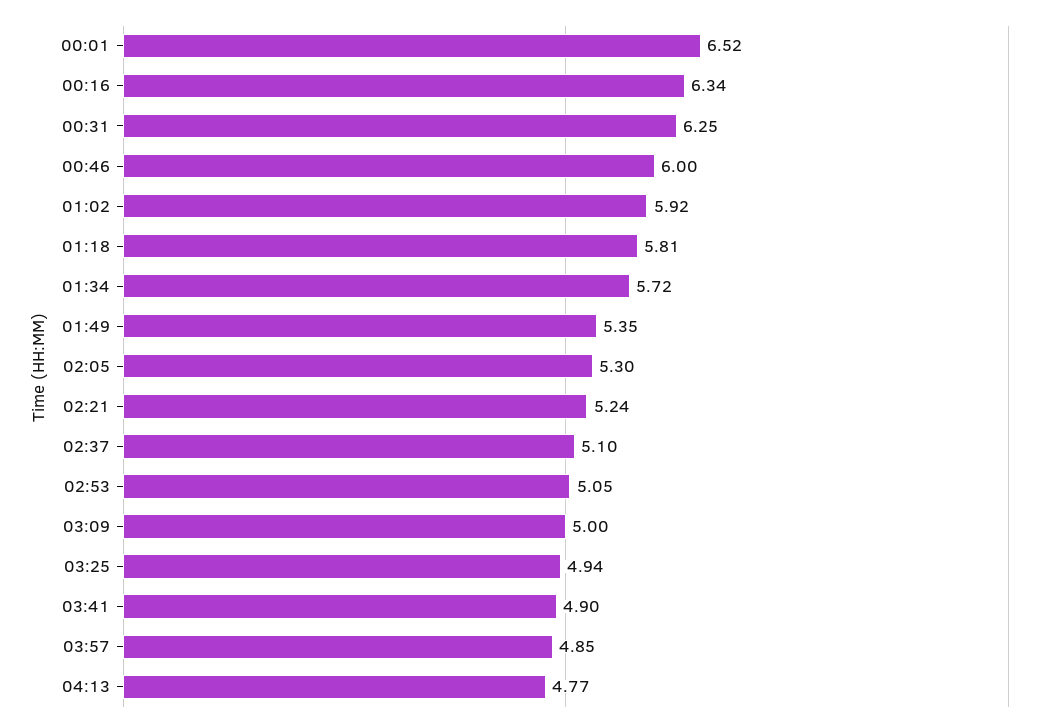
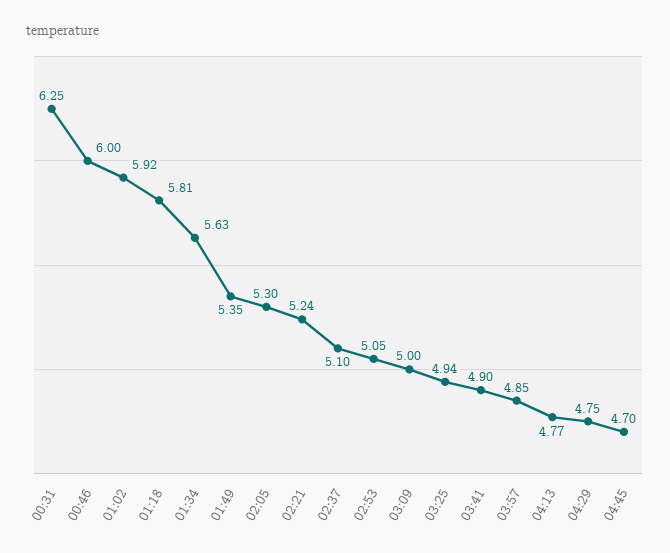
00:01: 6.52 -> none
00:16: 6.34 -> none
01:34: 5.72 -> 5.63
04:29: none -> 4.75
04:45: none -> 4.7

